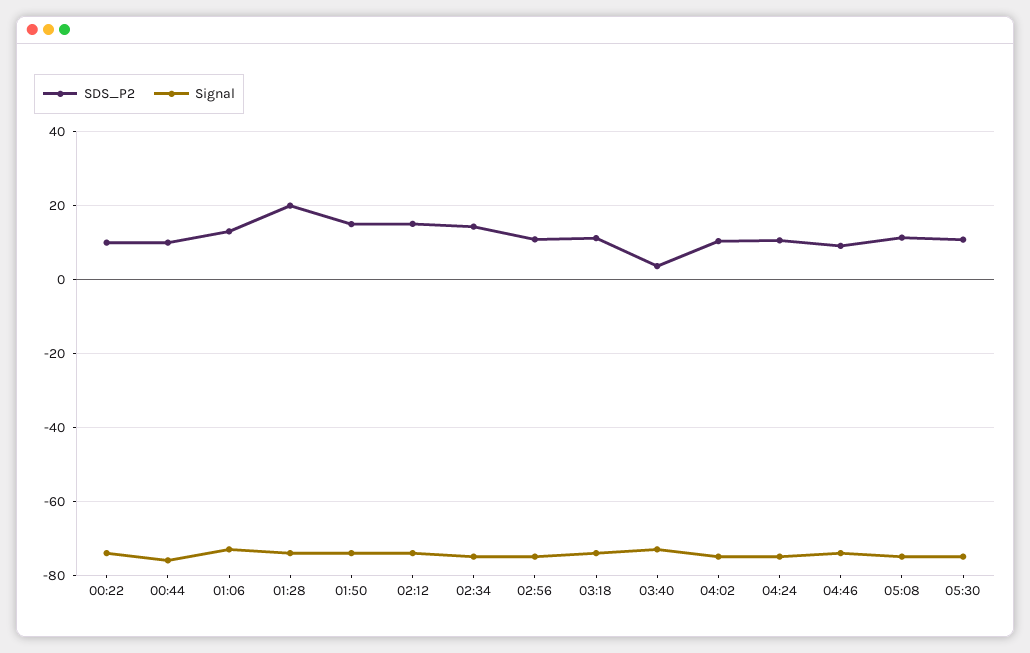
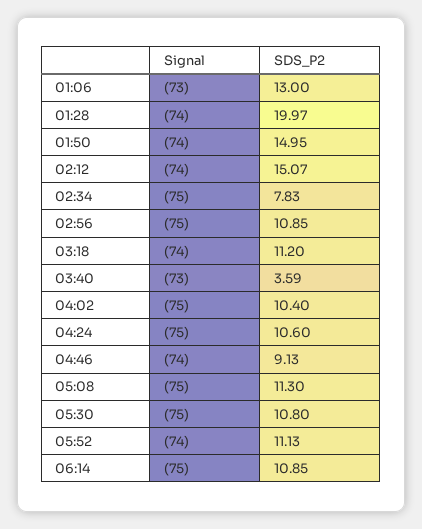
SDS_P2, 00:22: 10 -> none
Signal, 00:22: -74 -> none
SDS_P2, 00:44: 10 -> none
Signal, 00:44: -76 -> none
SDS_P2, 02:34: 14 -> 7.83
Signal, 05:52: none -> -74
SDS_P2, 05:52: none -> 11.13
Signal, 06:14: none -> -75
SDS_P2, 06:14: none -> 10.85

